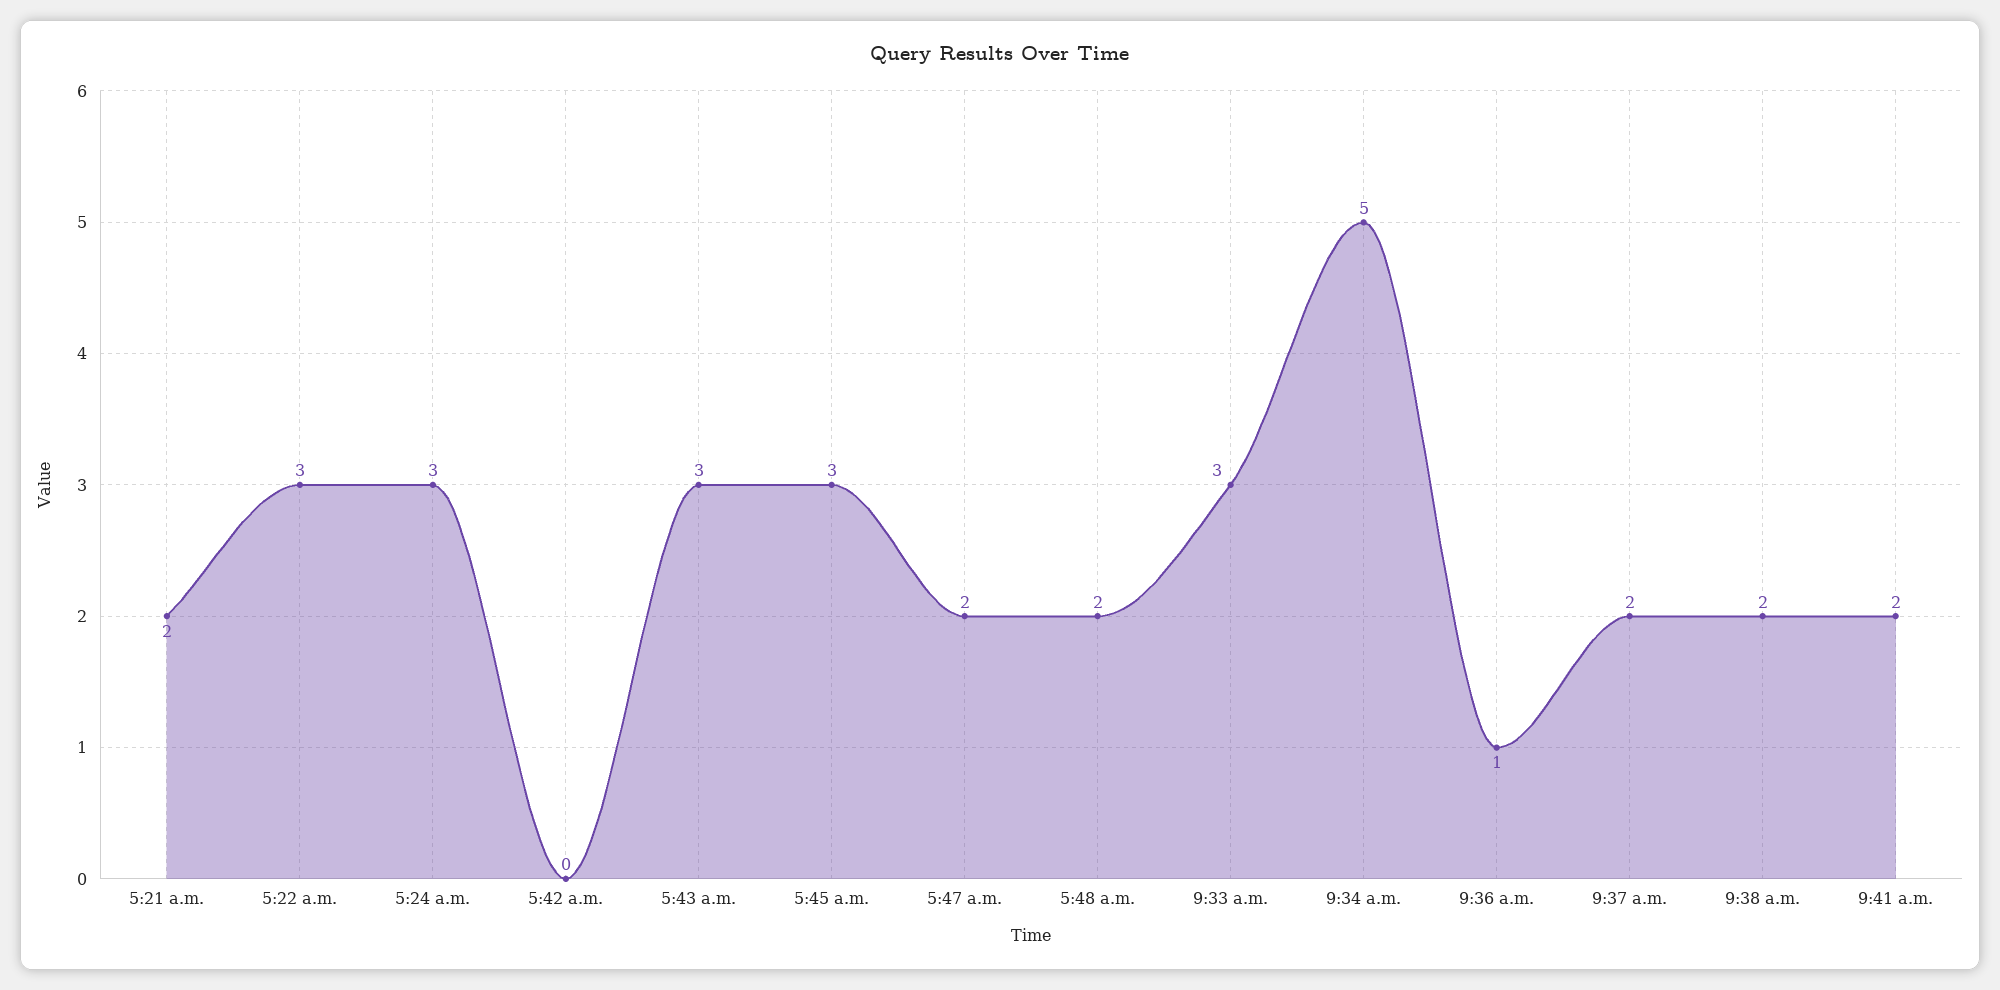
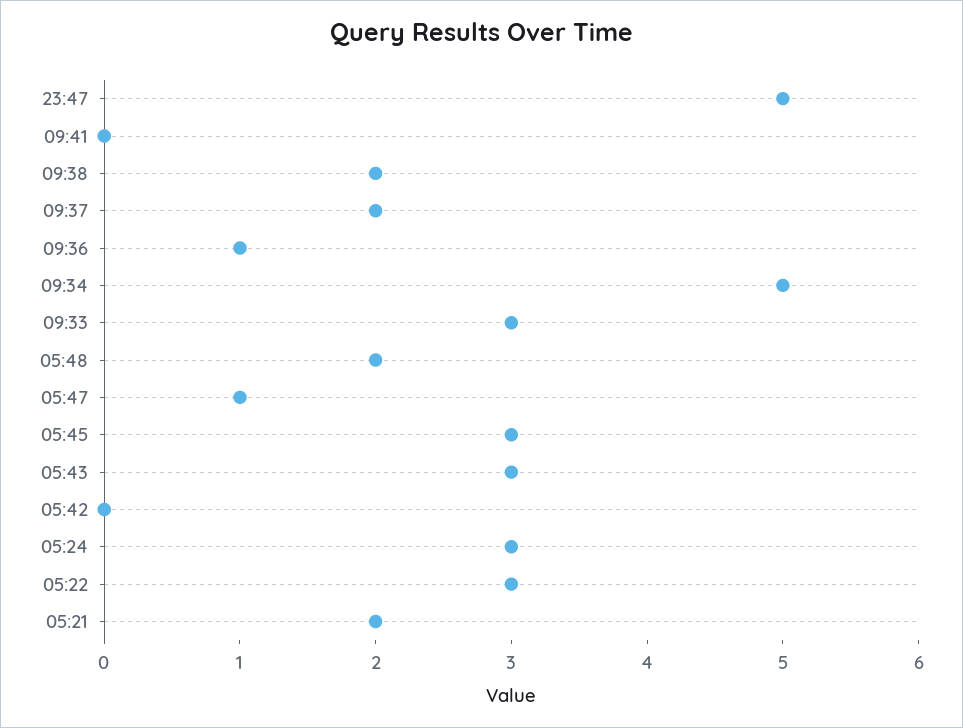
5:47 a.m.: 2 -> 1
9:41 a.m.: 2 -> 0
23:47: none -> 5

